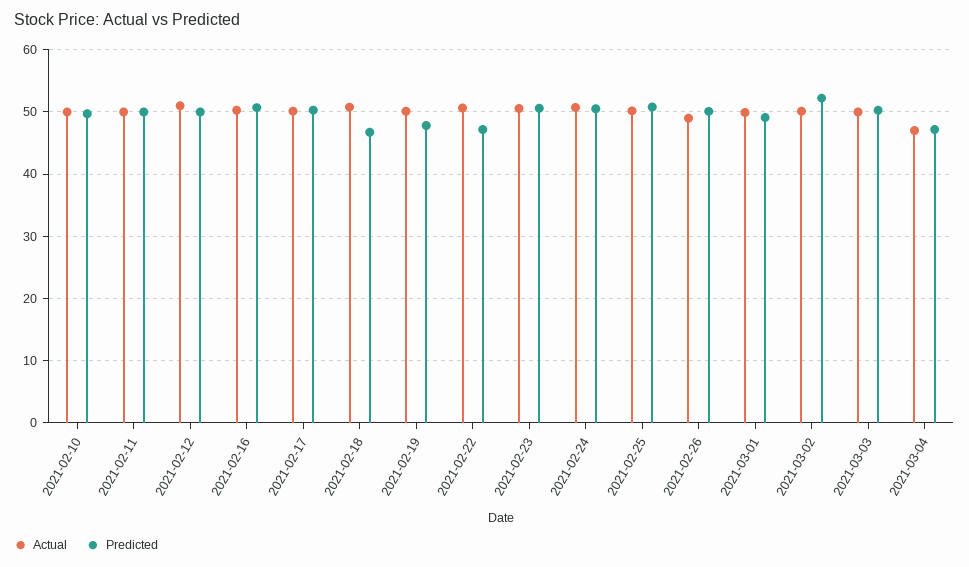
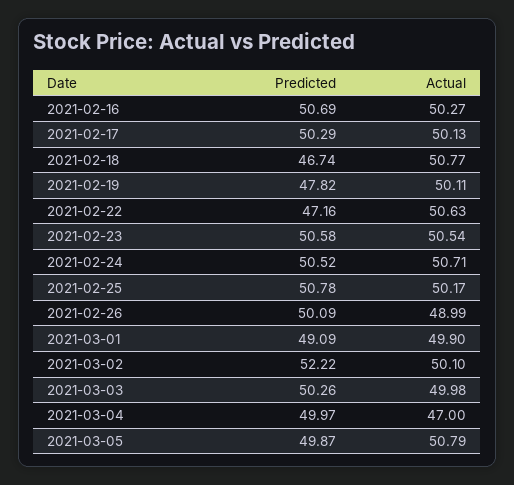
Actual, 2021-02-10: 50 -> none
Predicted, 2021-02-10: 50 -> none
Actual, 2021-02-11: 50 -> none
Predicted, 2021-02-11: 50 -> none
Actual, 2021-02-12: 51 -> none
Predicted, 2021-02-12: 50 -> none
Predicted, 2021-03-04: 47 -> 49.97
Predicted, 2021-03-05: none -> 49.87
Actual, 2021-03-05: none -> 50.79

